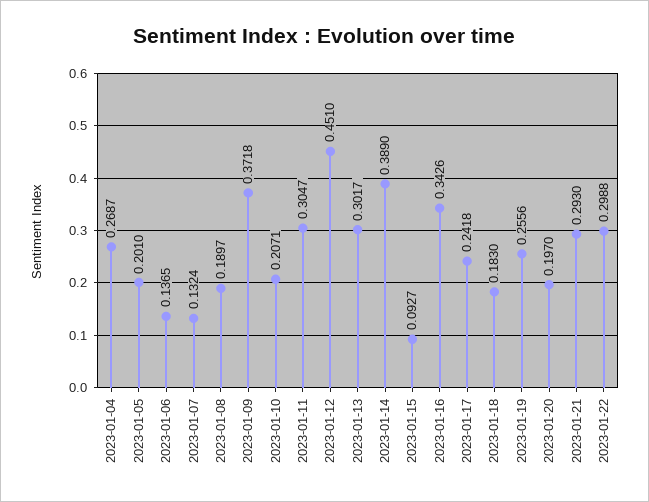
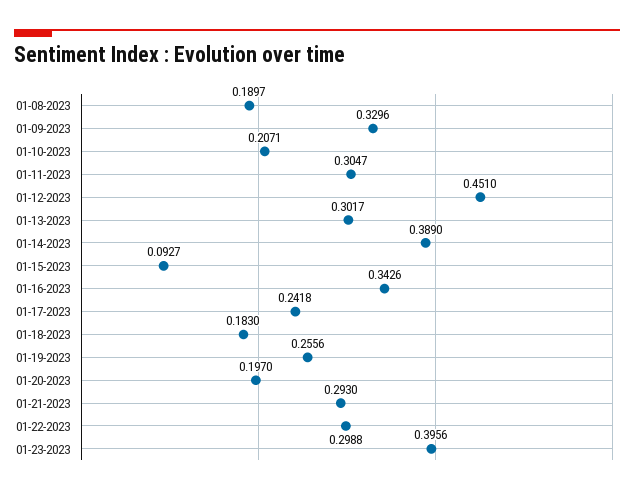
2023-01-04: 0.2687 -> none
2023-01-05: 0.201 -> none
2023-01-06: 0.1365 -> none
2023-01-07: 0.1324 -> none
2023-01-09: 0.3718 -> 0.3296
01-23-2023: none -> 0.3956

